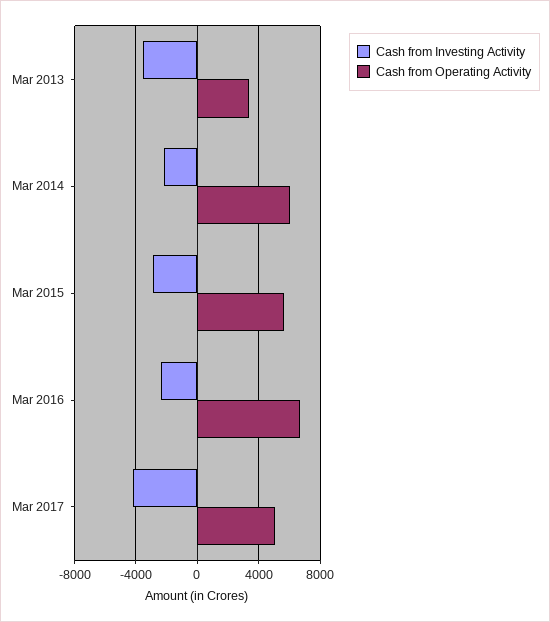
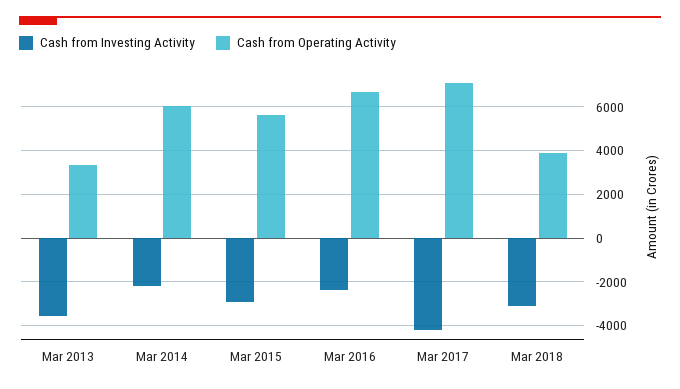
Cash from Operating Activity, Mar 2017: 5000 -> 7000
Cash from Investing Activity, Mar 2018: none -> -3000
Cash from Operating Activity, Mar 2018: none -> 4000

